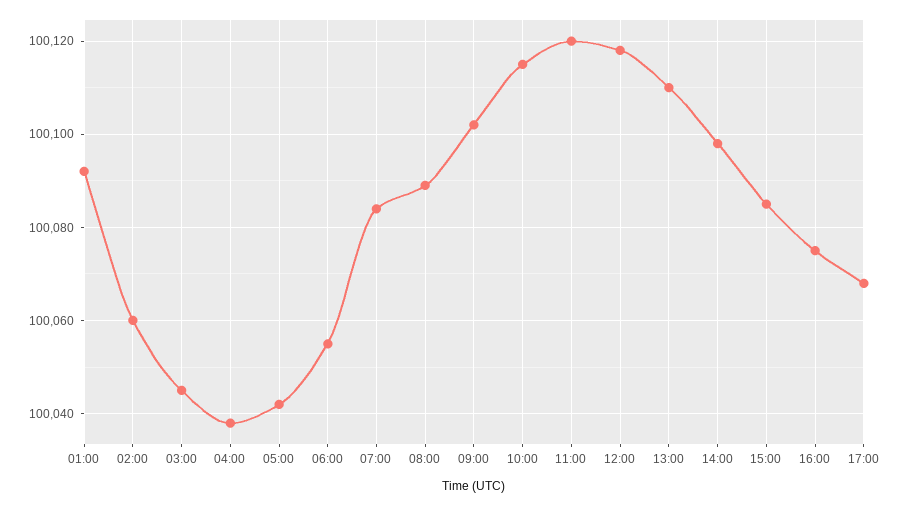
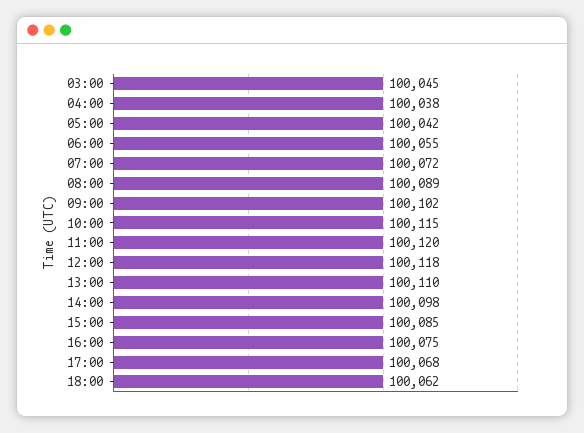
01:00: 100092 -> none
02:00: 100060 -> none
07:00: 100084 -> 100072
18:00: none -> 100062

